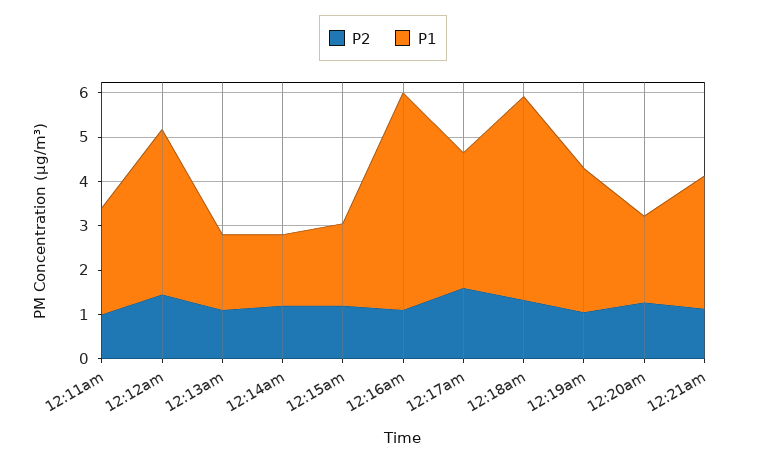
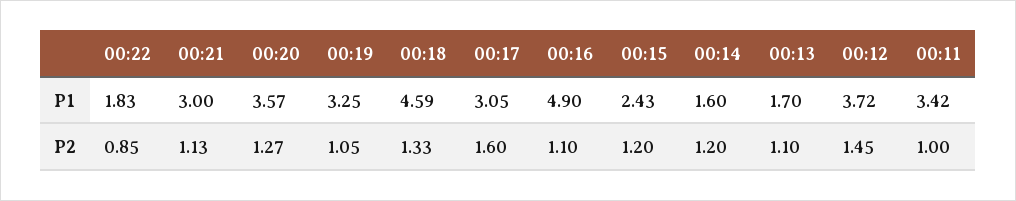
P1, 12:11am: 2.4 -> 3.42
P1, 12:15am: 1.8 -> 2.43
P1, 12:20am: 2 -> 3.57
P1, 00:22: none -> 1.83
P2, 00:22: none -> 0.85

